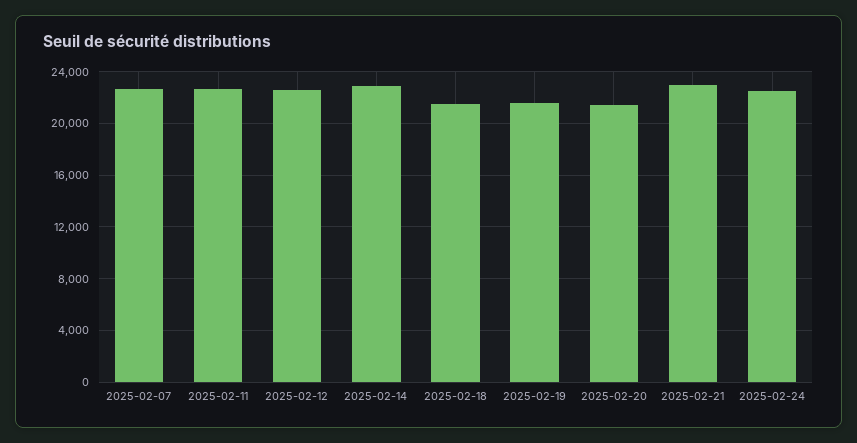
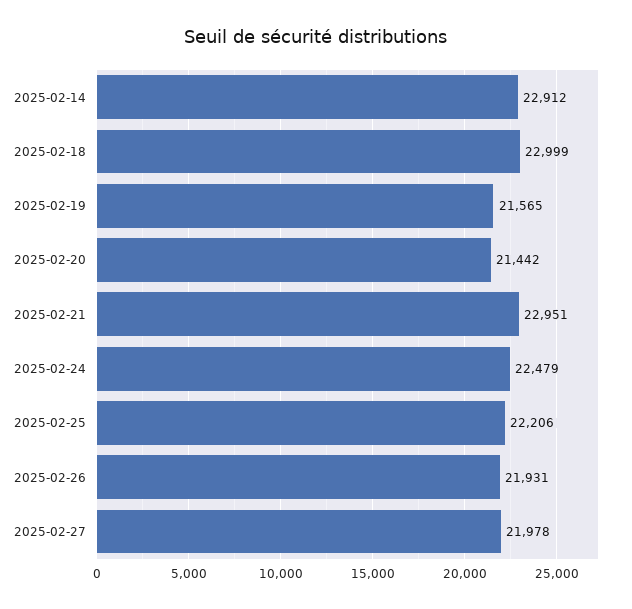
2025-02-07: 22500 -> none
2025-02-11: 22500 -> none
2025-02-12: 22500 -> none
2025-02-18: 21500 -> 22999
2025-02-25: none -> 22206
2025-02-26: none -> 21931
2025-02-27: none -> 21978

